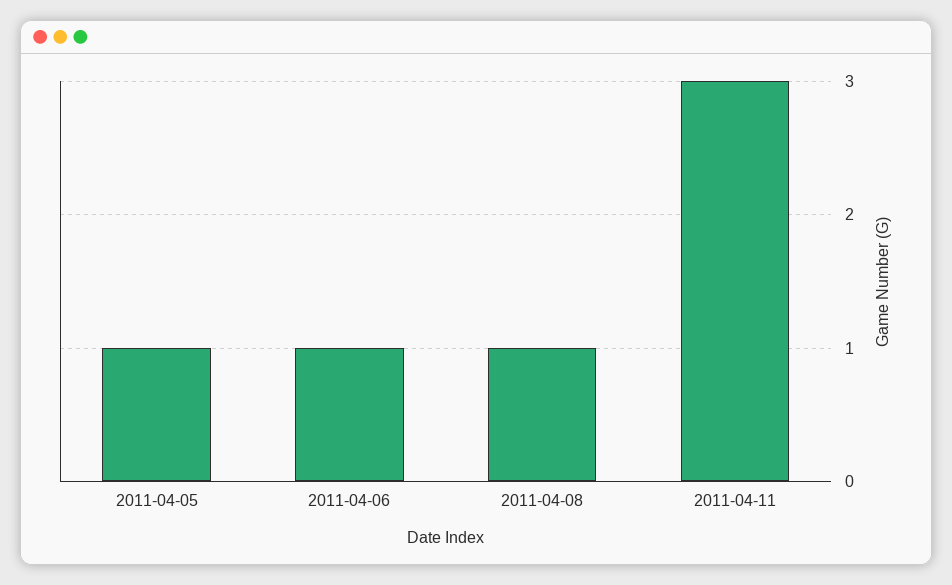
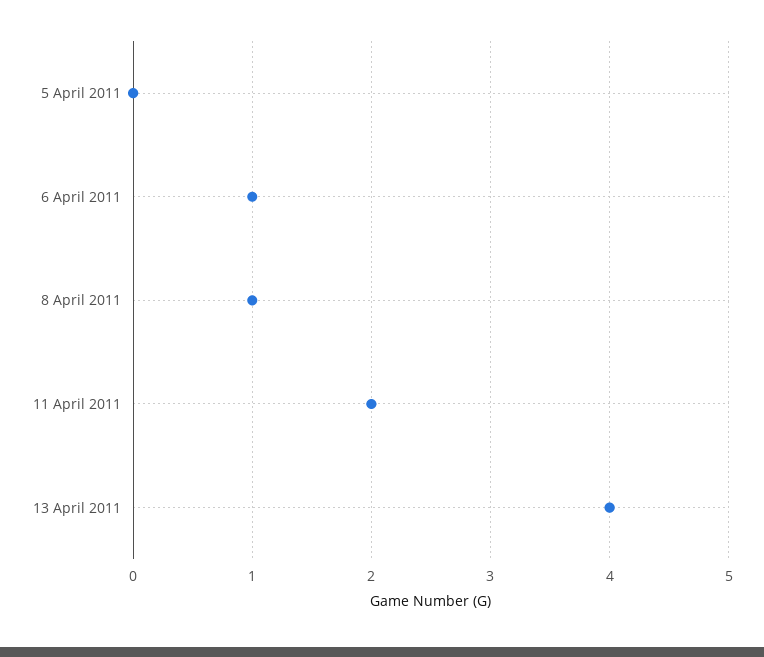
2011-04-05: 1 -> 0
2011-04-11: 3 -> 2
13 April 2011: none -> 4

